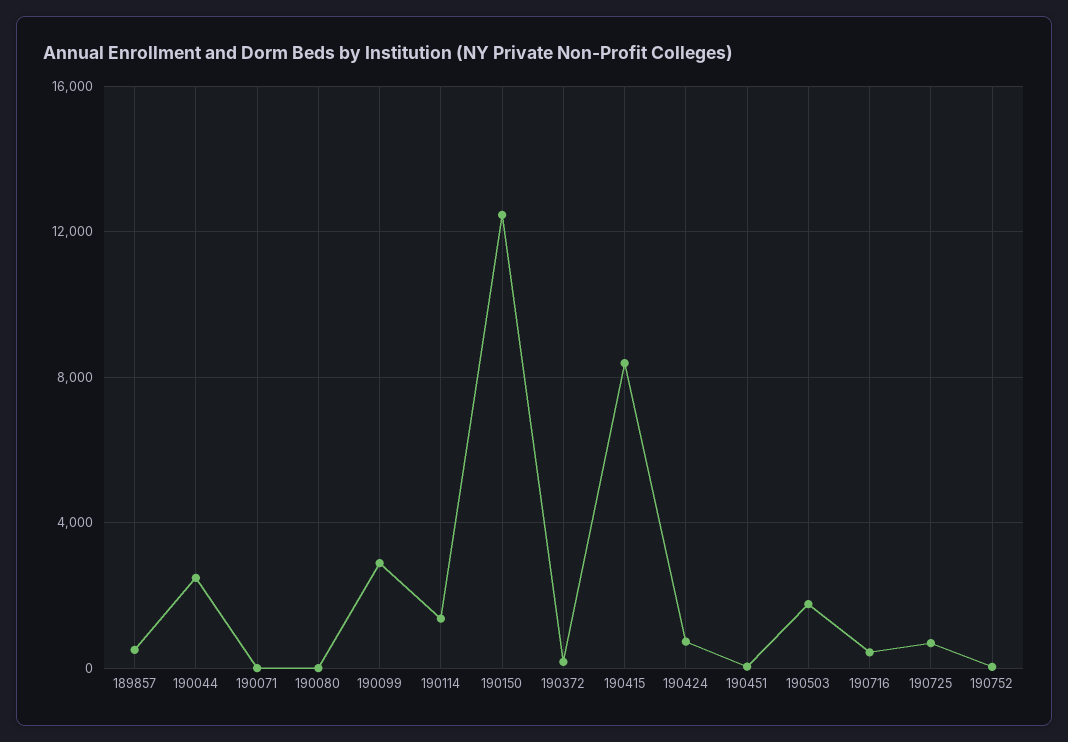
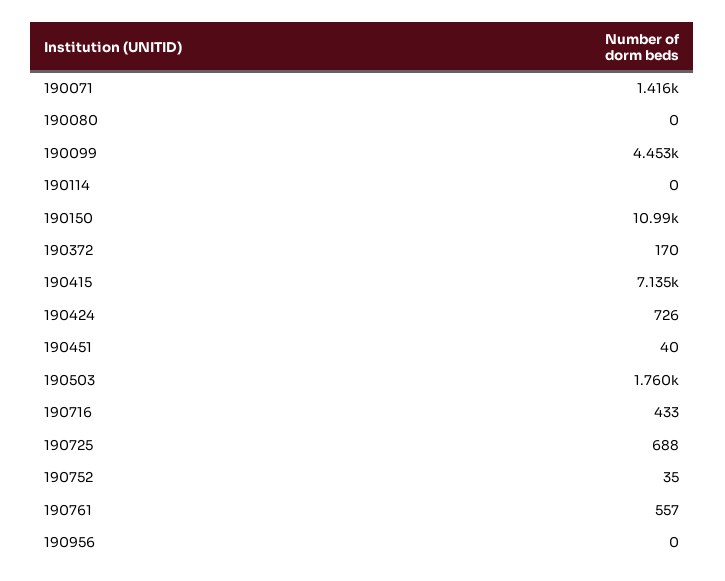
189857: 500 -> none
190044: 2500 -> none
190071: 0 -> 1416
190099: 3000 -> 4453
190114: 1500 -> 0
190150: 12500 -> 10990
190415: 8500 -> 7135
190761: none -> 557
190956: none -> 0

